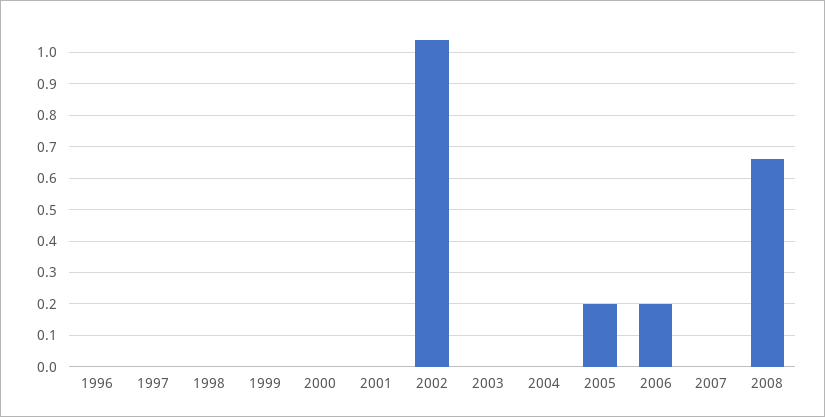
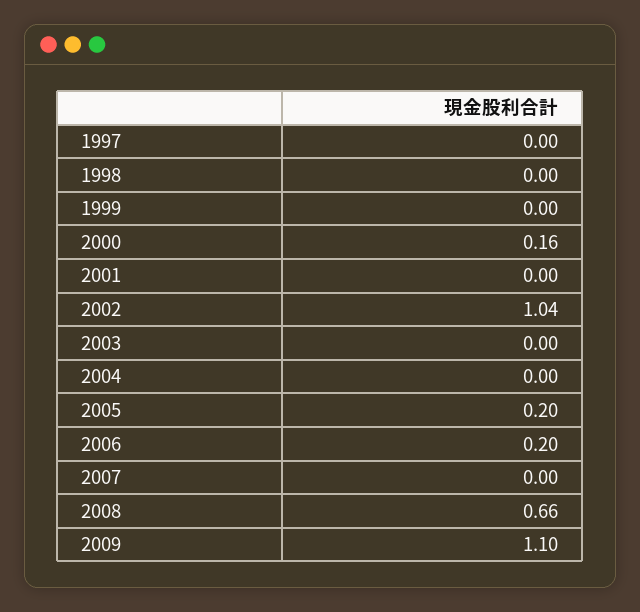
1996: 0 -> none
2000: 0 -> 0.16
2009: none -> 1.1

